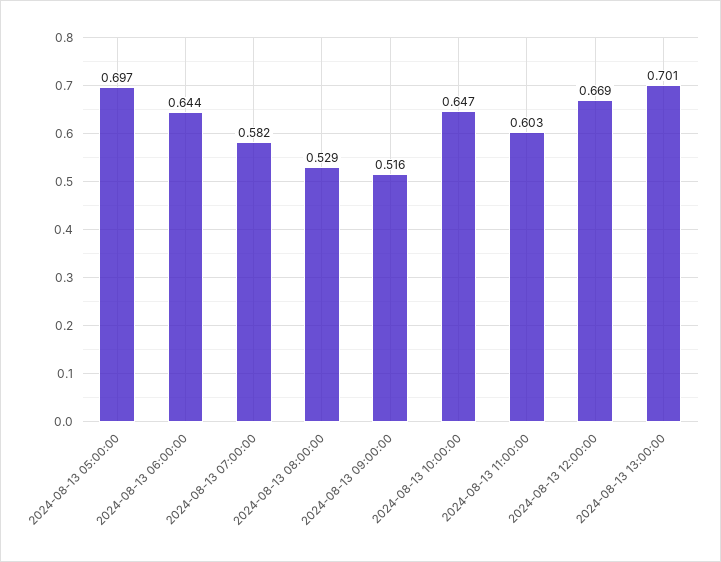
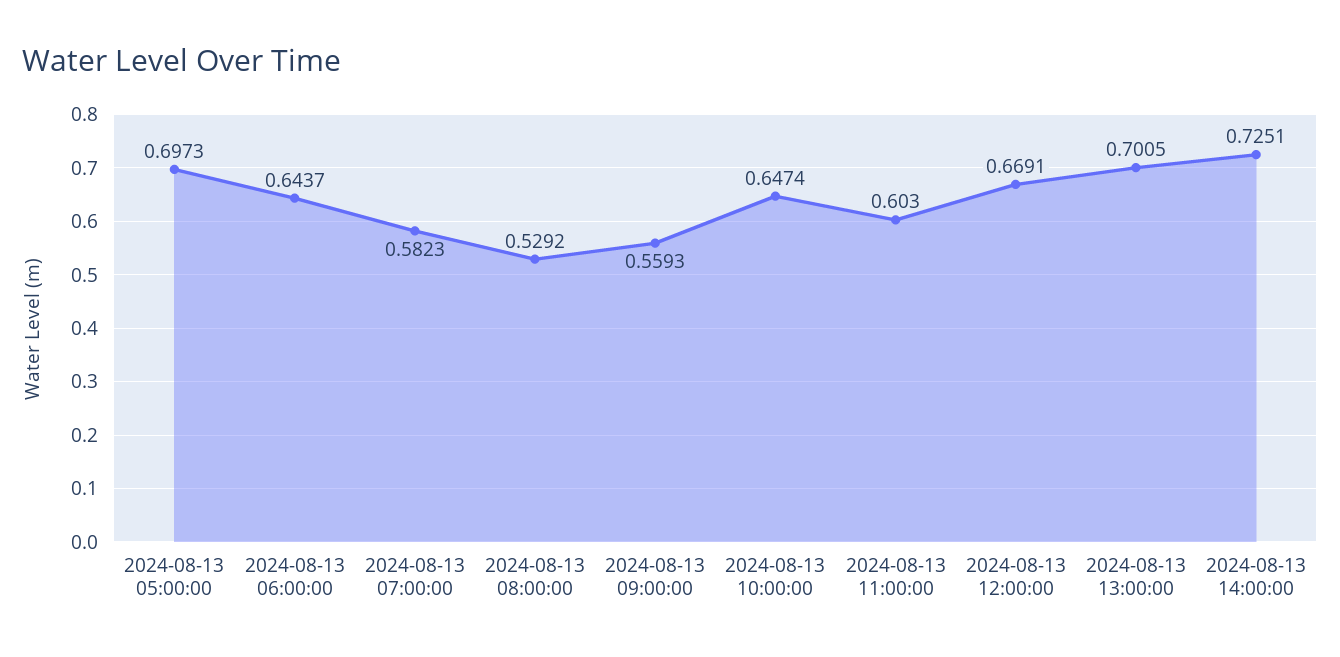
2024-08-13 09:00:00: 0.516 -> 0.5593
2024-08-13 14:00:00: none -> 0.7251

